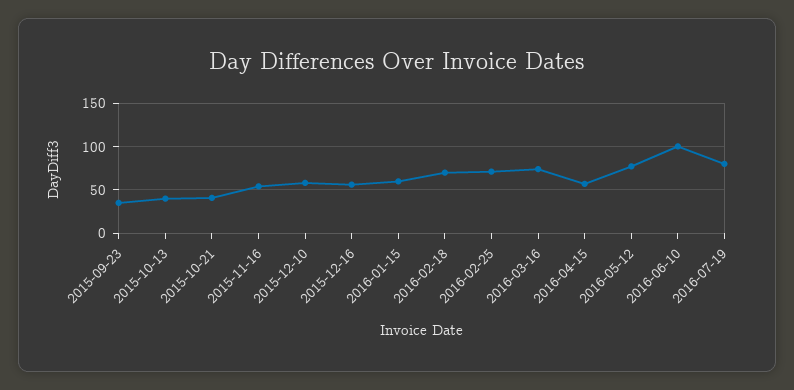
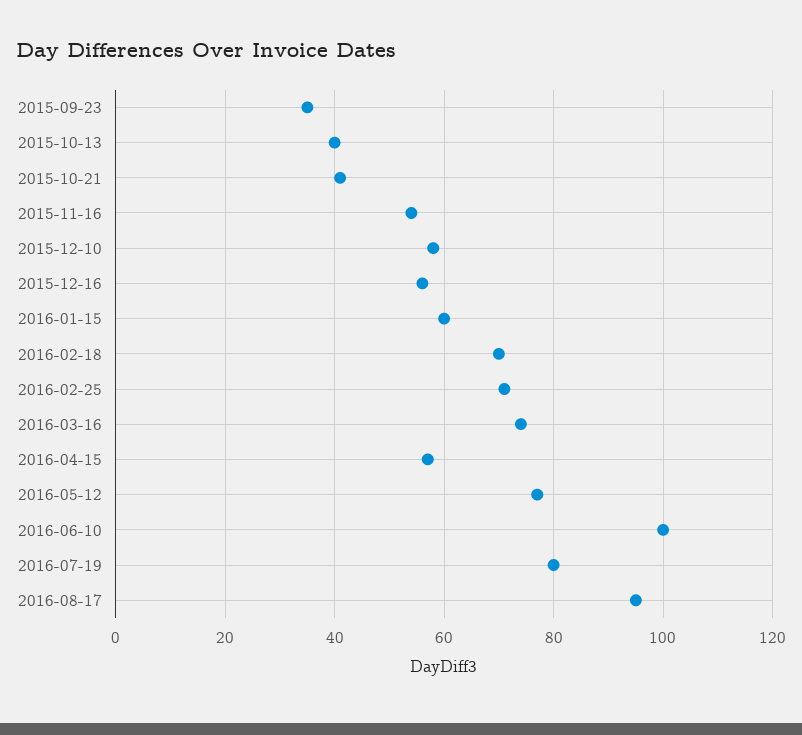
2016-08-17: none -> 95

